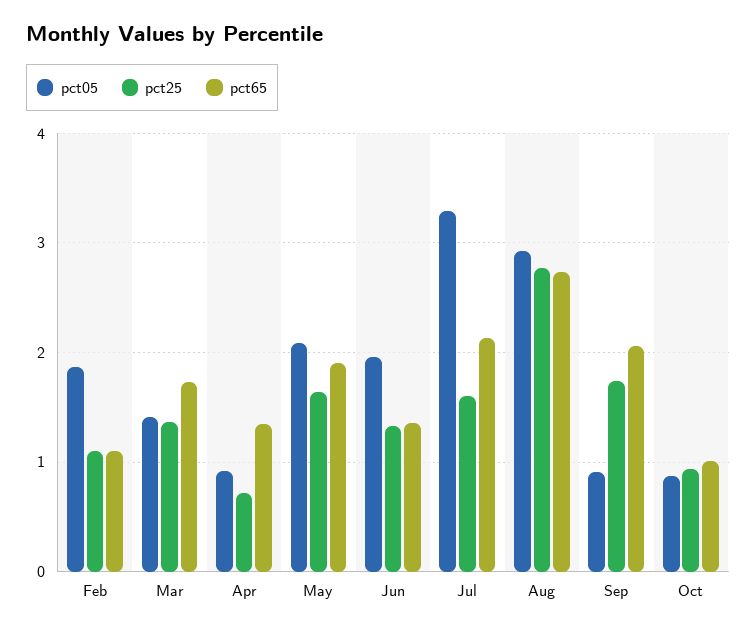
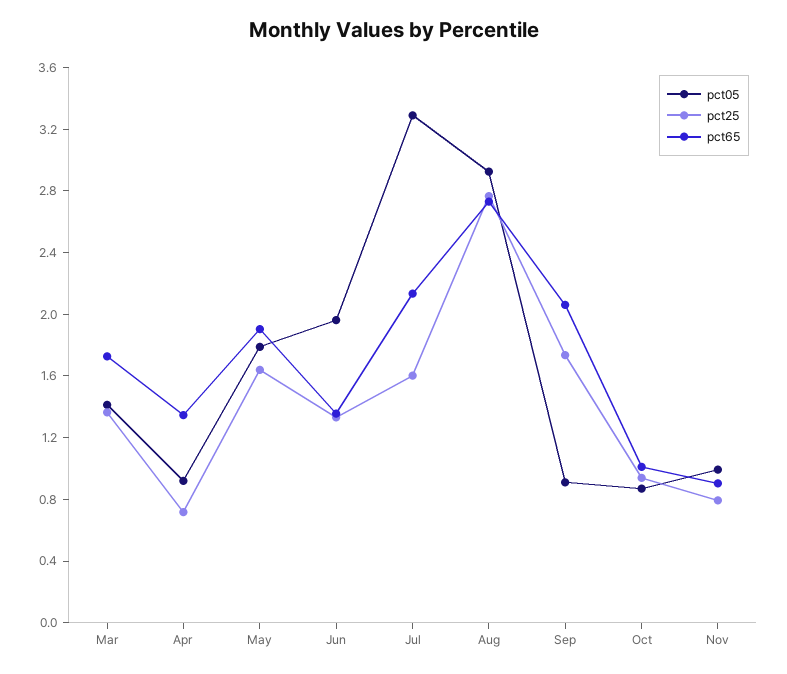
pct05, Feb: 1.9 -> none
pct25, Feb: 1.1 -> none
pct65, Feb: 1.1 -> none
pct05, May: 2.1 -> 1.8
pct05, Nov: none -> 1
pct25, Nov: none -> 0.8
pct65, Nov: none -> 0.9

